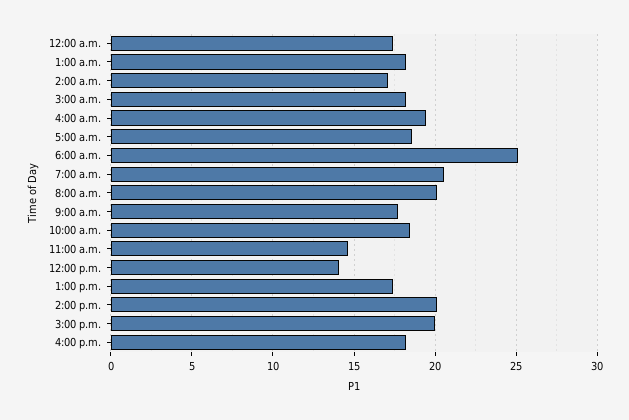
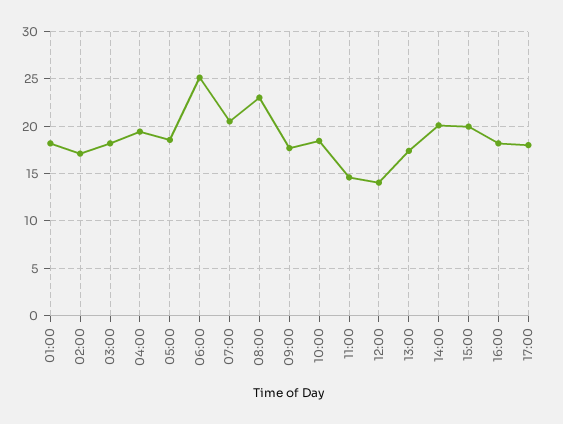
12:00 a.m.: 17.5 -> none
8:00 a.m.: 20 -> 23
17:00: none -> 18

